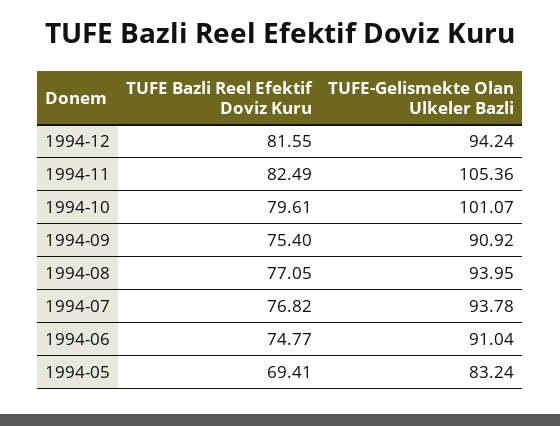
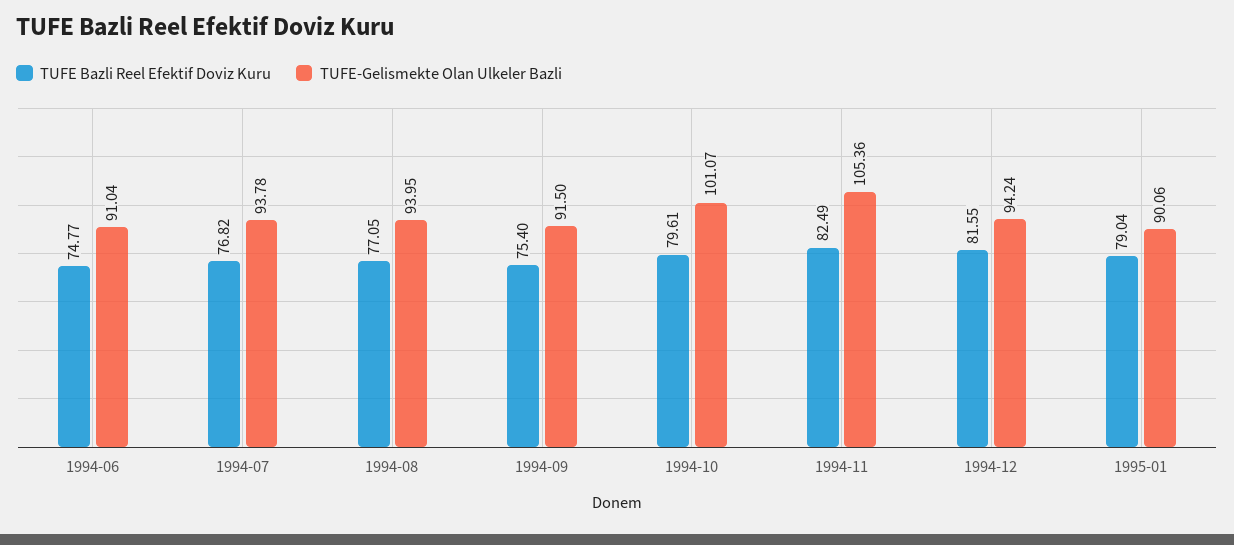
TUFE-Gelismekte Olan Ulkeler Bazli, 1994-09: 90.92 -> 91.5
TUFE Bazli Reel Efektif Doviz Kuru, 1994-05: 69.41 -> none
TUFE-Gelismekte Olan Ulkeler Bazli, 1994-05: 83.24 -> none
TUFE Bazli Reel Efektif Doviz Kuru, 1995-01: none -> 79.04
TUFE-Gelismekte Olan Ulkeler Bazli, 1995-01: none -> 90.06

